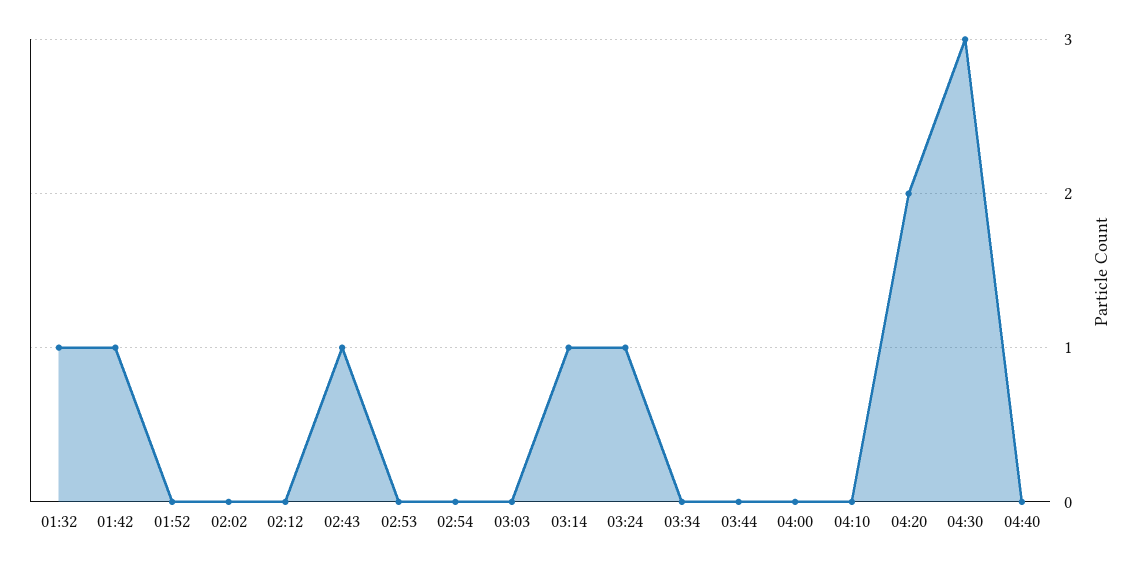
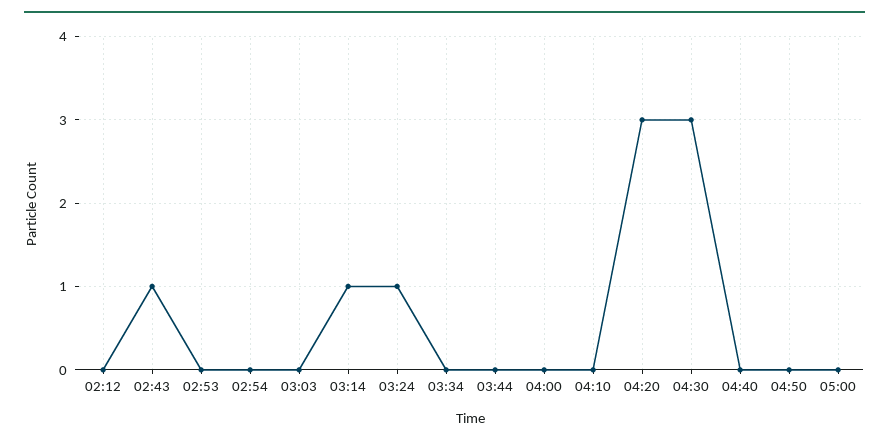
01:32: 1 -> none
01:42: 1 -> none
01:52: 0 -> none
02:02: 0 -> none
04:20: 2 -> 3
04:50: none -> 0
05:00: none -> 0

